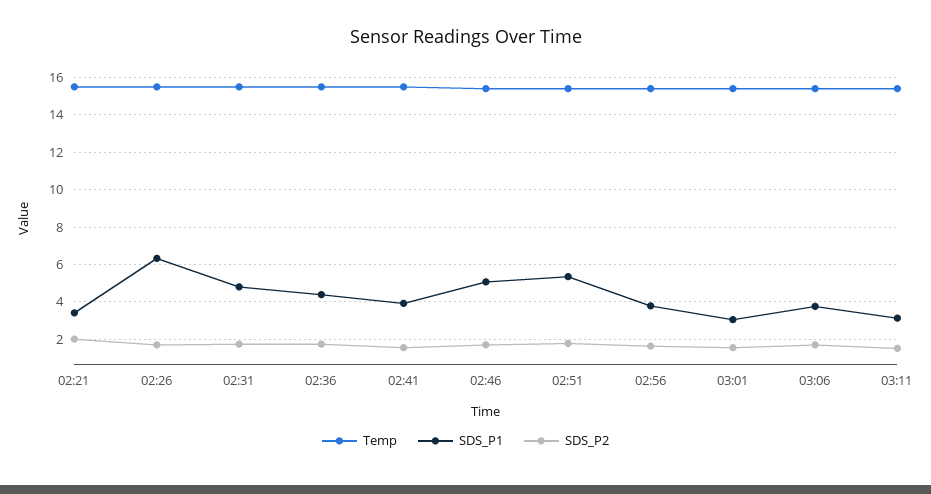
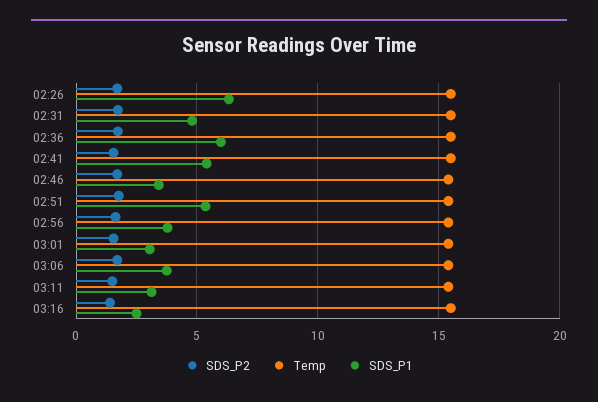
Temp, 02:21: 15.5 -> none
SDS_P1, 02:21: 3.5 -> none
SDS_P2, 02:21: 2 -> none
SDS_P1, 02:36: 4.5 -> 6
SDS_P1, 02:41: 4 -> 5.5
SDS_P1, 02:46: 5 -> 3.5
SDS_P2, 03:16: none -> 1.5
Temp, 03:16: none -> 15.5
SDS_P1, 03:16: none -> 2.5

